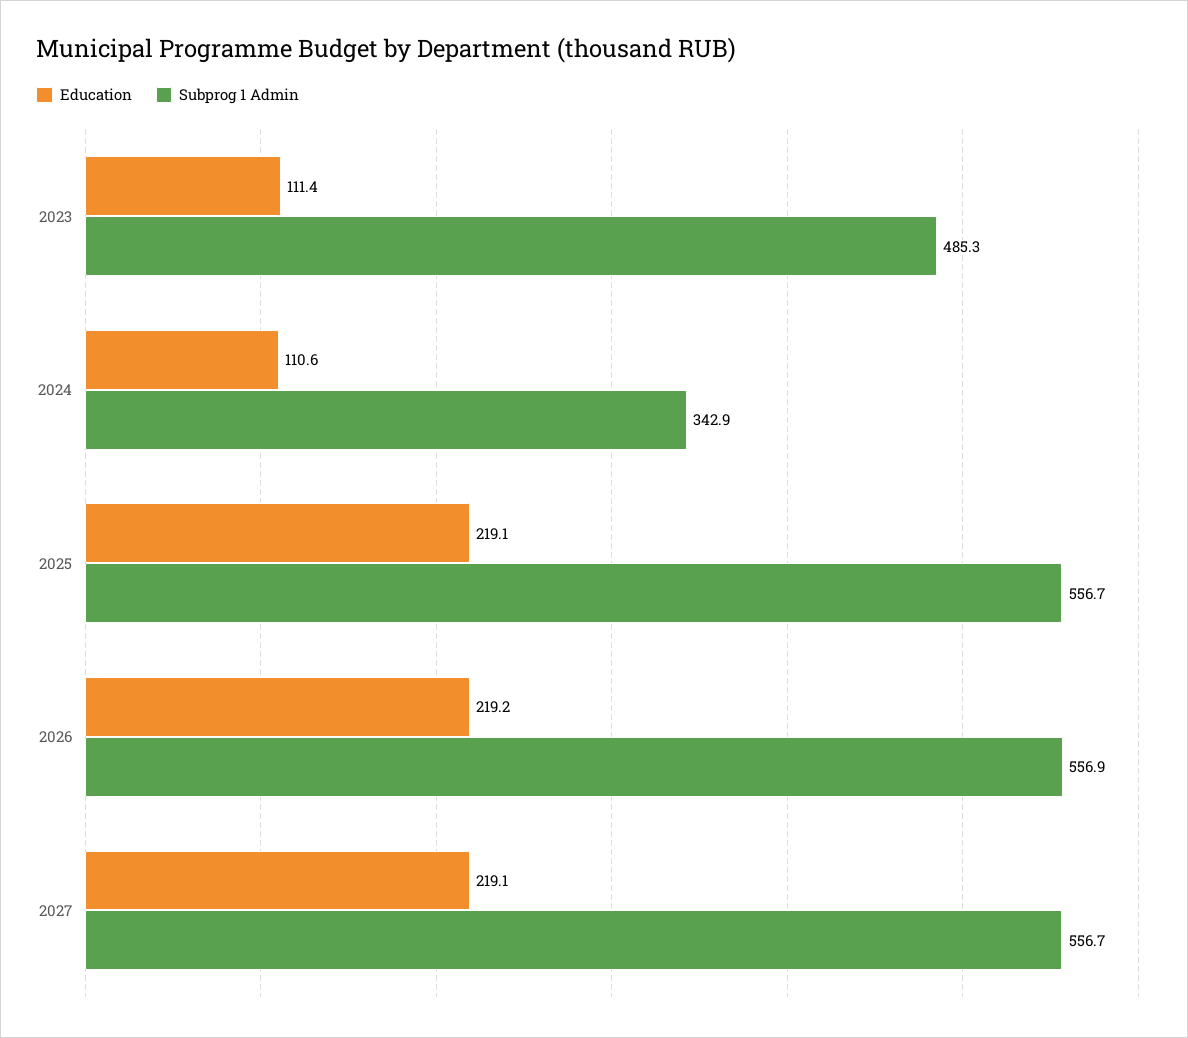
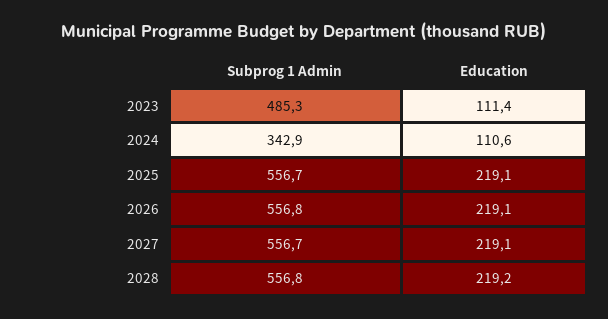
Education, 2026: 219.2 -> 219.1
Subprog 1 Admin, 2026: 556.9 -> 556.8
Subprog 1 Admin, 2028: none -> 556.8
Education, 2028: none -> 219.2

